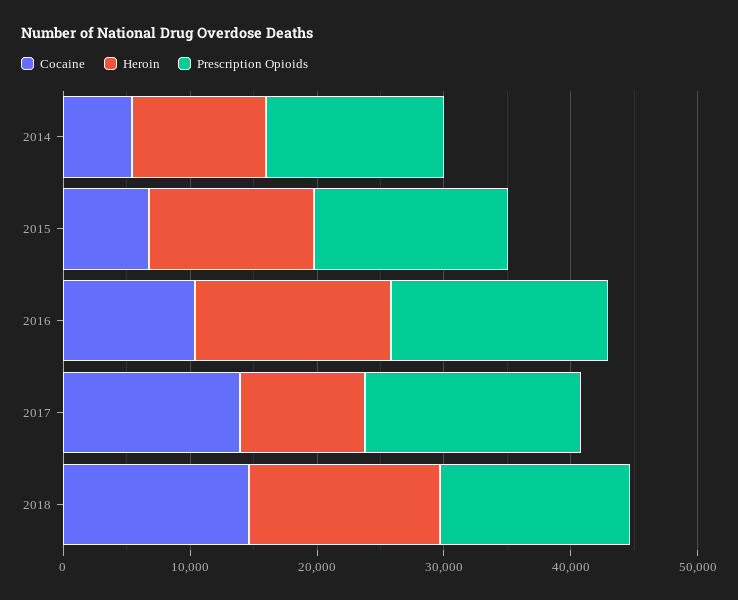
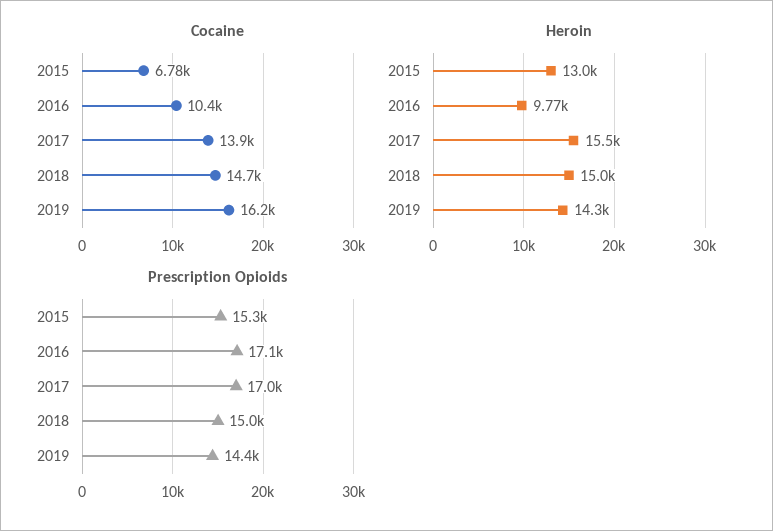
Cocaine, 2014: 6000 -> none
Heroin, 2014: 10000 -> none
Prescription Opioids, 2014: 14000 -> none
Heroin, 2016: 16000 -> 9770
Heroin, 2017: 10000 -> 15500
Cocaine, 2019: none -> 16200
Heroin, 2019: none -> 14300
Prescription Opioids, 2019: none -> 14400

